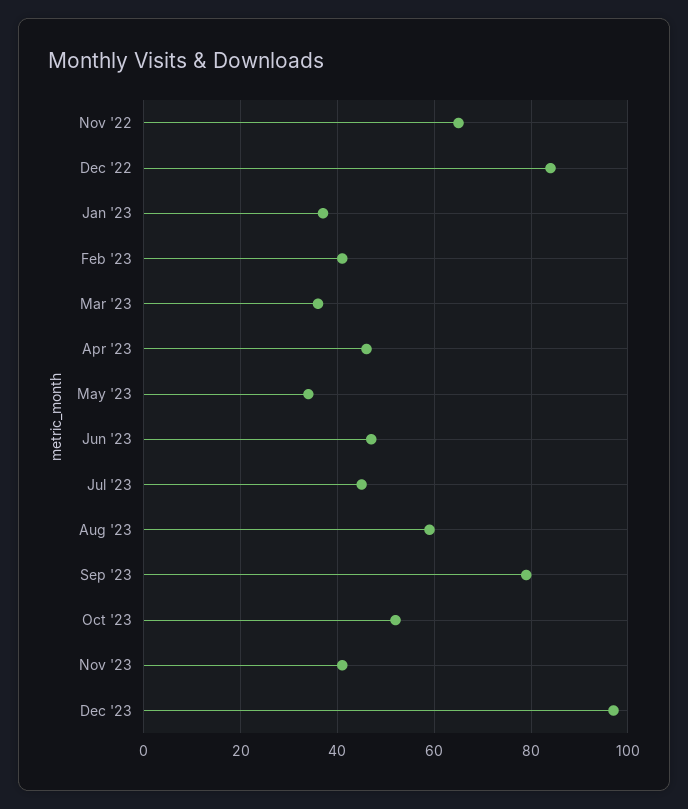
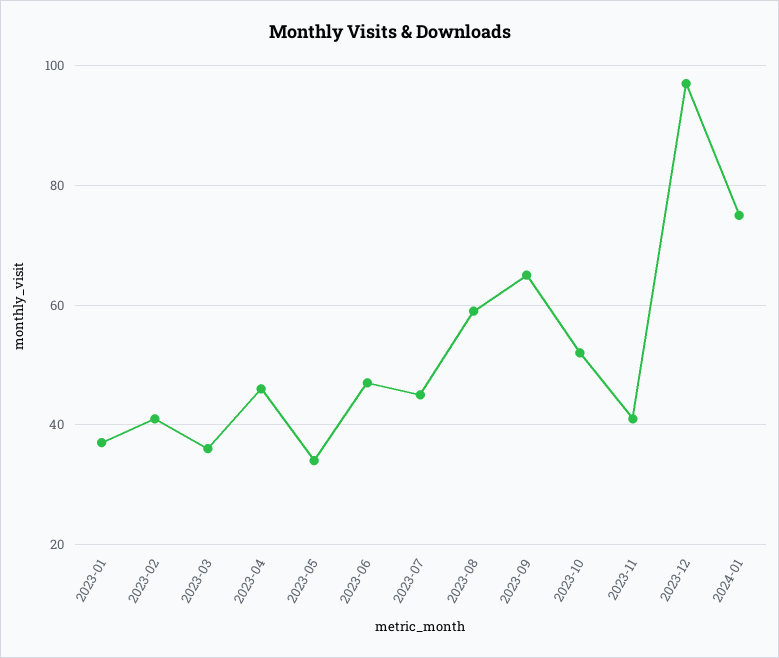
Nov '22: 65 -> none
Dec '22: 85 -> none
Sep '23: 80 -> 65
2024-01: none -> 75

